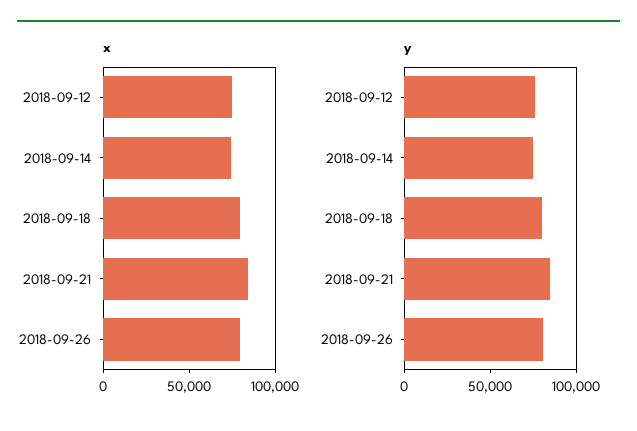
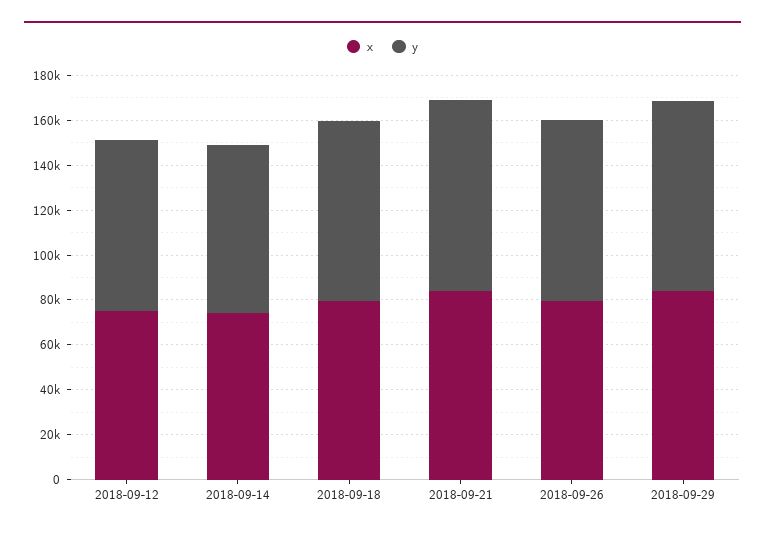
x, 2018-09-29: none -> 85000
y, 2018-09-29: none -> 85000

